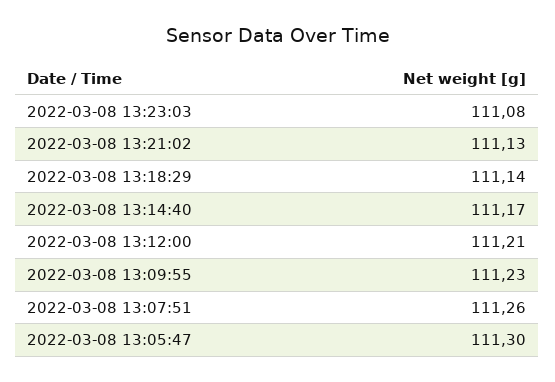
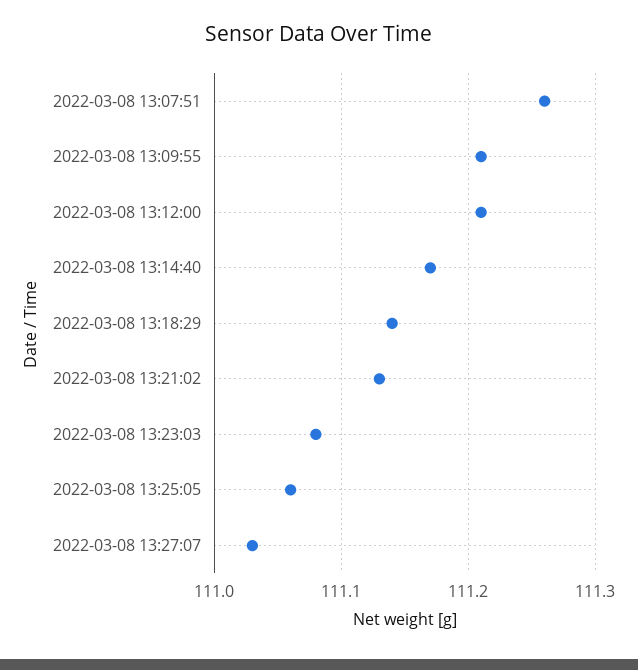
2022-03-08 13:09:55: 111.23 -> 111.21
2022-03-08 13:05:47: 111.3 -> none
2022-03-08 13:25:05: none -> 111.06
2022-03-08 13:27:07: none -> 111.03

